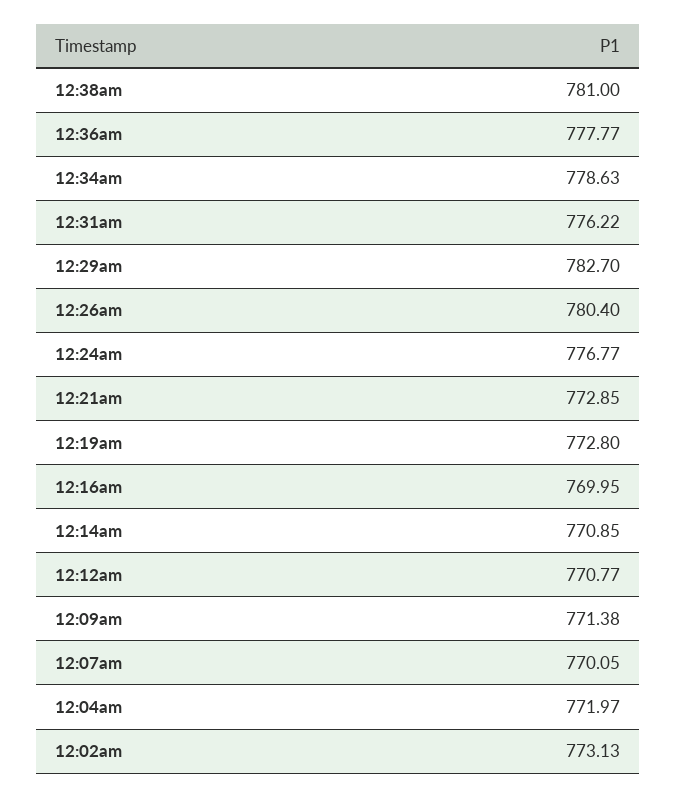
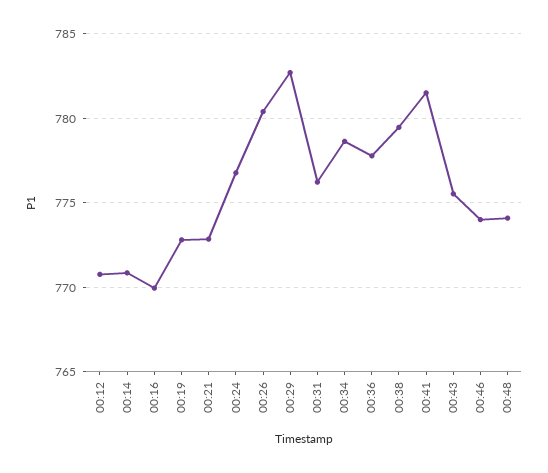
12:38am: 781 -> 779.5
12:09am: 771.38 -> none
12:07am: 770.05 -> none
12:04am: 771.97 -> none
12:02am: 773.13 -> none
00:41: none -> 781.5
00:43: none -> 775.5
00:46: none -> 774
00:48: none -> 774

